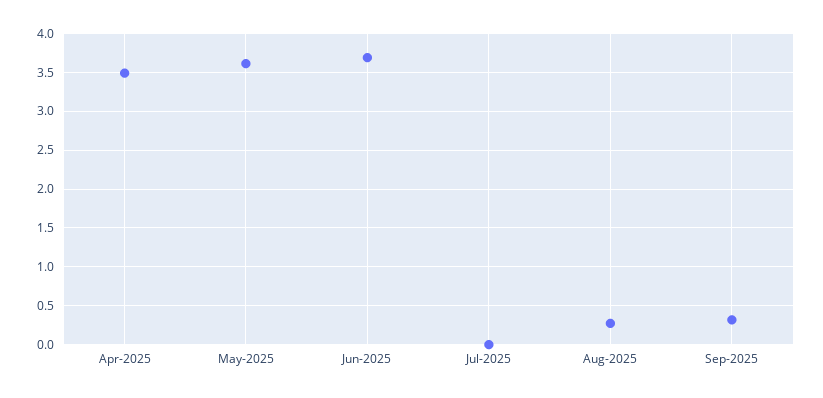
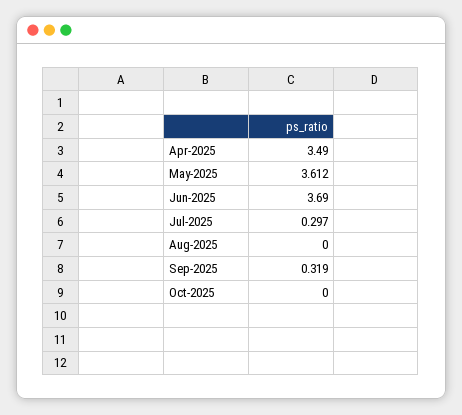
Jul-2025: 0 -> 0.297
Aug-2025: 0.3 -> 0
Oct-2025: none -> 0

